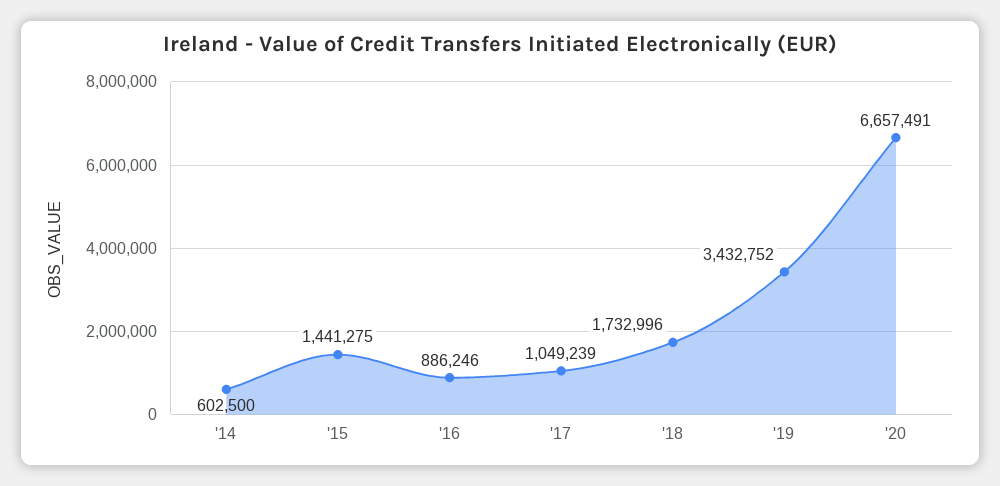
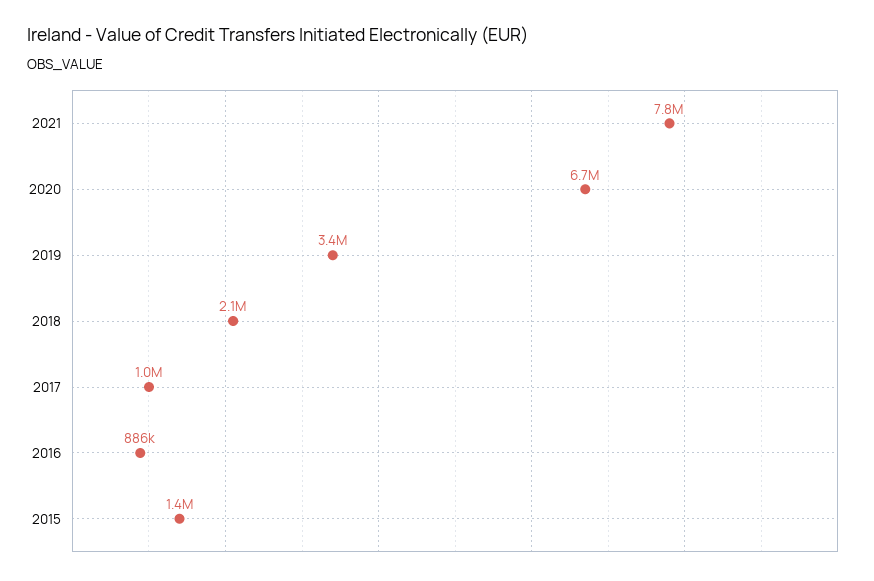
'14: 602500 -> none
'18: 1732996 -> 2100000
2021: none -> 7800000

